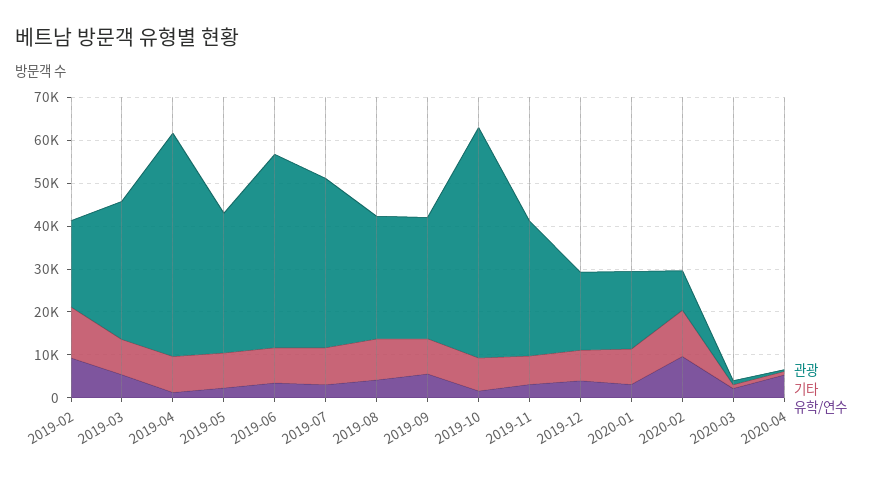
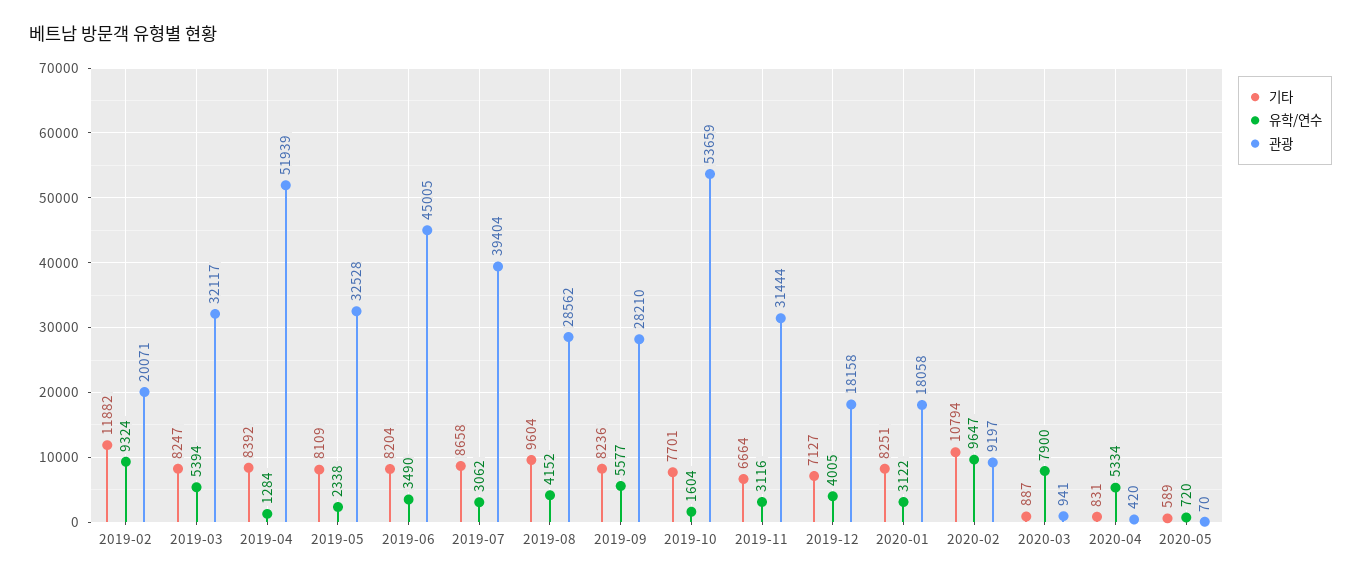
유학/연수, 2020-03: 2000 -> 7900
기타, 2020-05: none -> 589
유학/연수, 2020-05: none -> 720
관광, 2020-05: none -> 70

